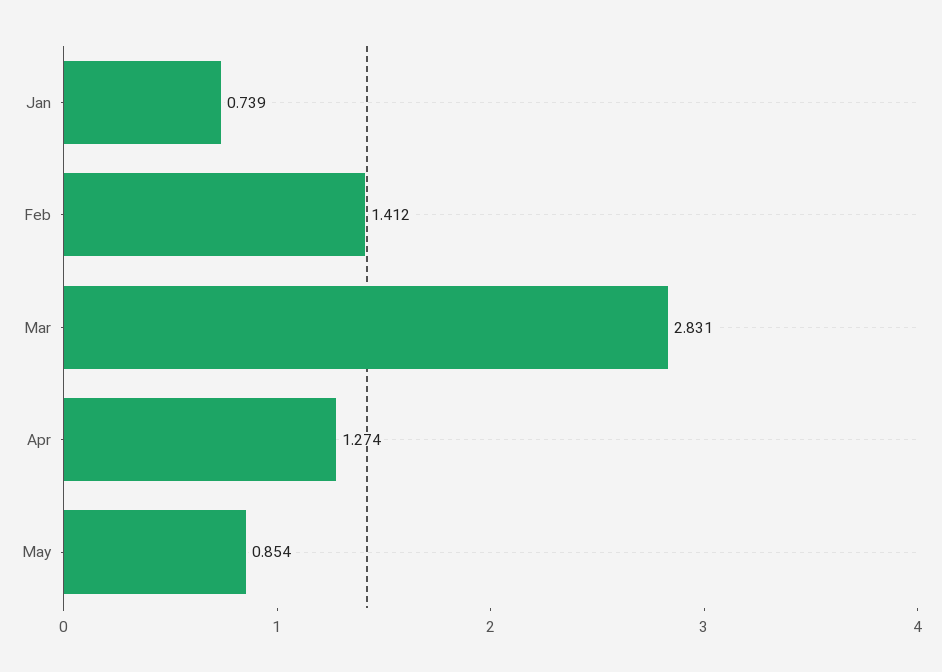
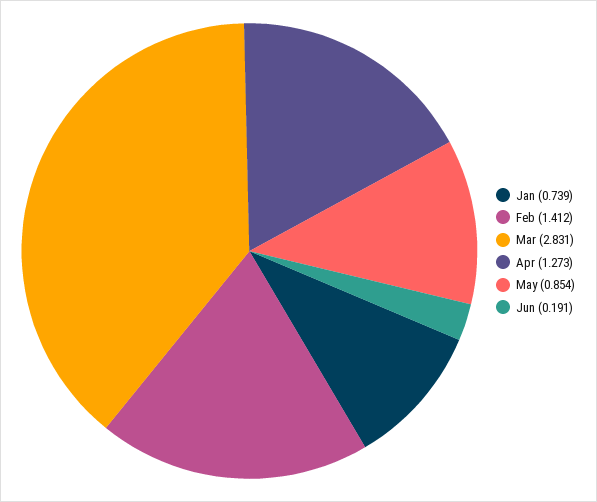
Apr: 1.274 -> 1.273
Jun: none -> 0.191

